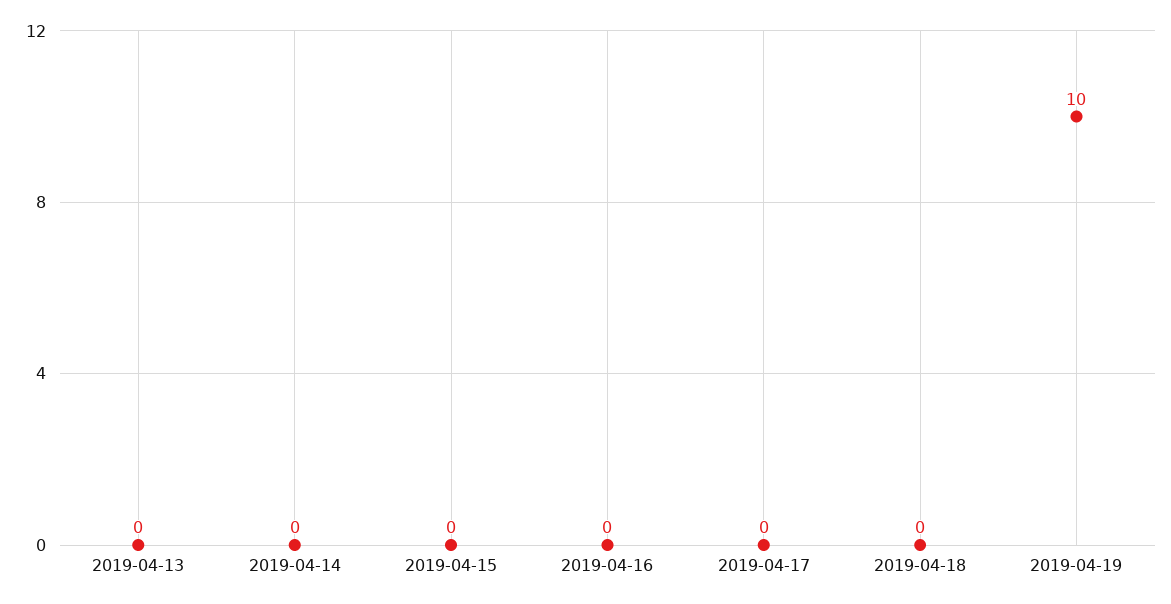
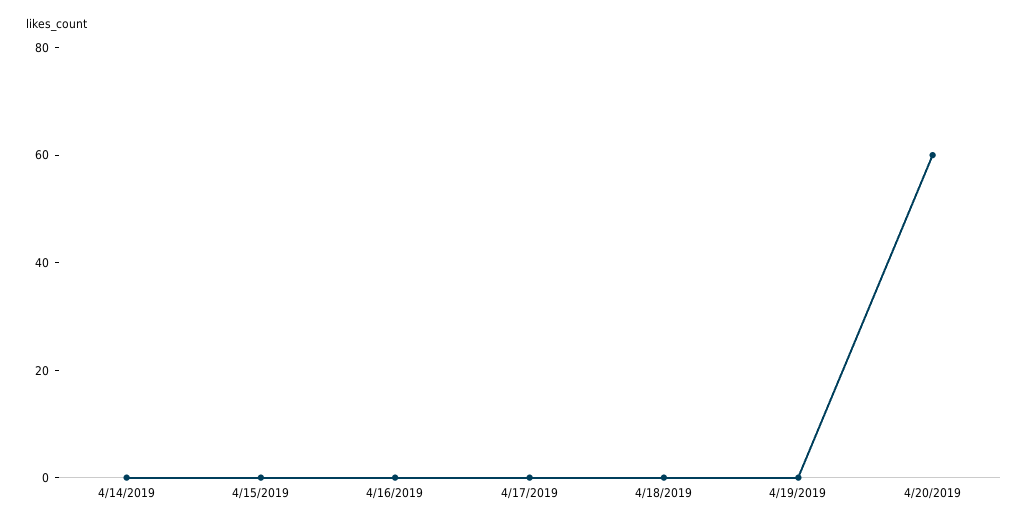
2019-04-13: 0 -> none
2019-04-19: 10 -> 0
4/20/2019: none -> 60

